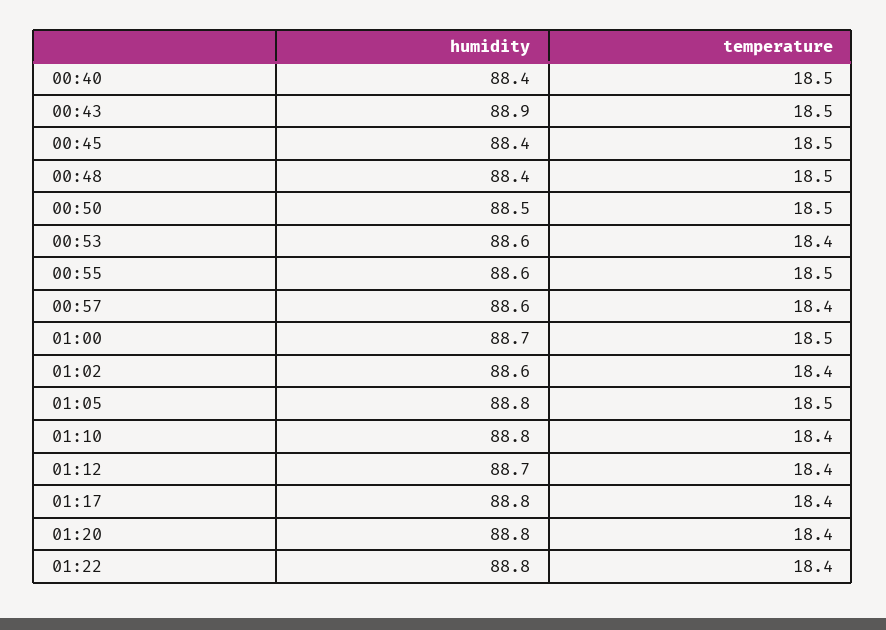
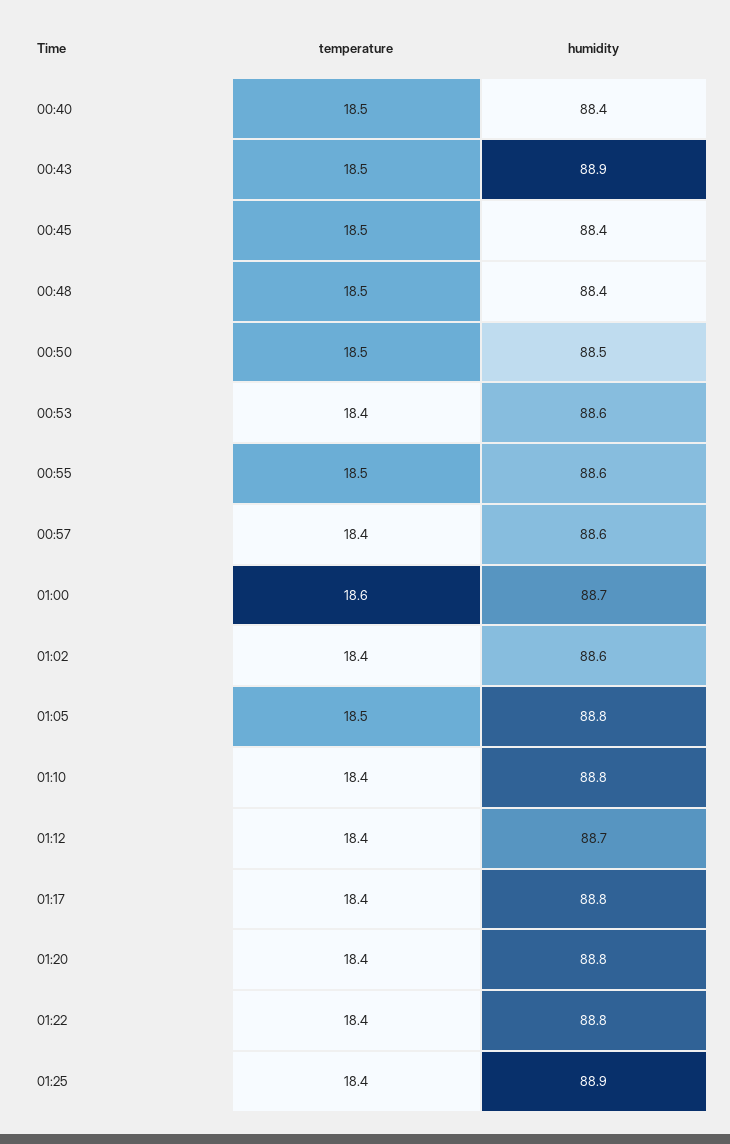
temperature, 01:00: 18.5 -> 18.6
temperature, 01:25: none -> 18.4
humidity, 01:25: none -> 88.9

